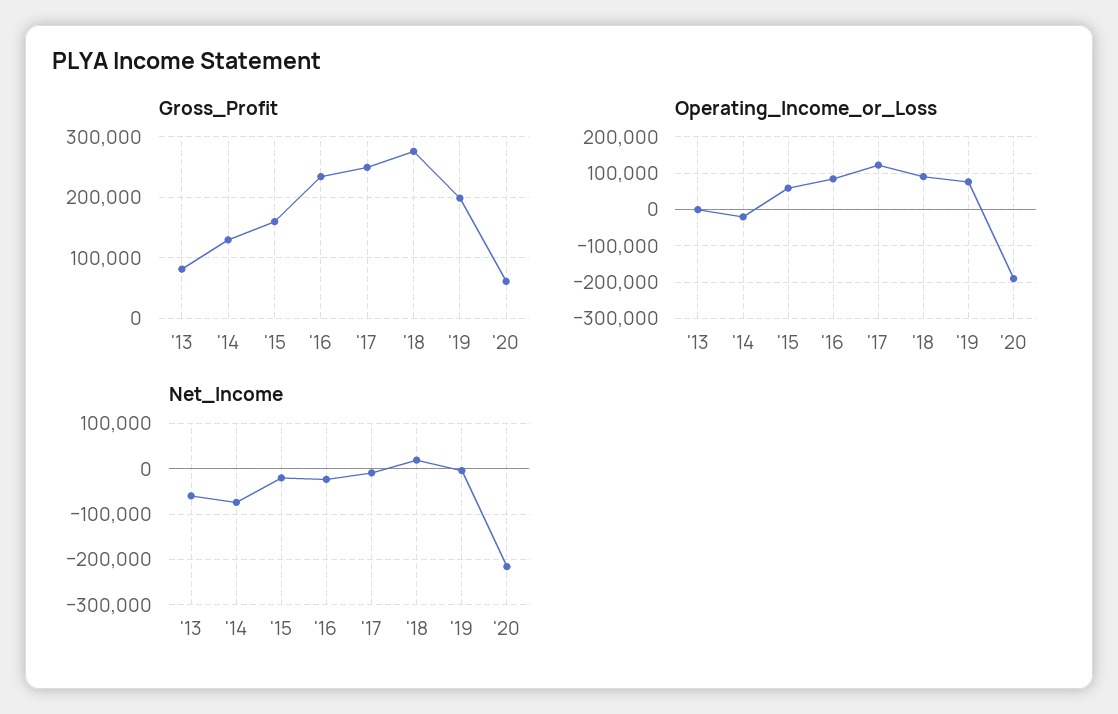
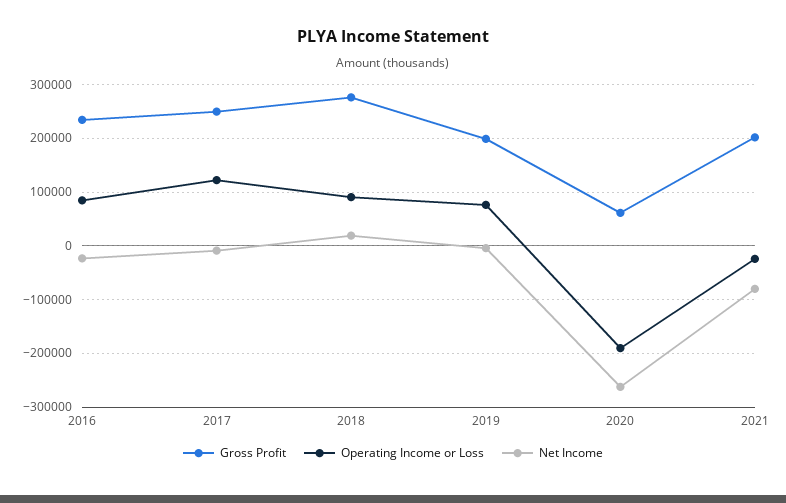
Gross_Profit, '13: 80000 -> none
Gross_Profit, '14: 130000 -> none
Gross_Profit, '15: 160000 -> none
Operating_Income_or_Loss, '13: 0 -> none
Operating_Income_or_Loss, '14: -20000 -> none
Operating_Income_or_Loss, '15: 60000 -> none
Net_Income, '13: -60000 -> none
Net_Income, '14: -80000 -> none
Net_Income, '15: -20000 -> none
Net_Income, '20: -220000 -> -260000
Gross_Profit, 2021: none -> 200000
Operating_Income_or_Loss, 2021: none -> -20000
Net_Income, 2021: none -> -80000

